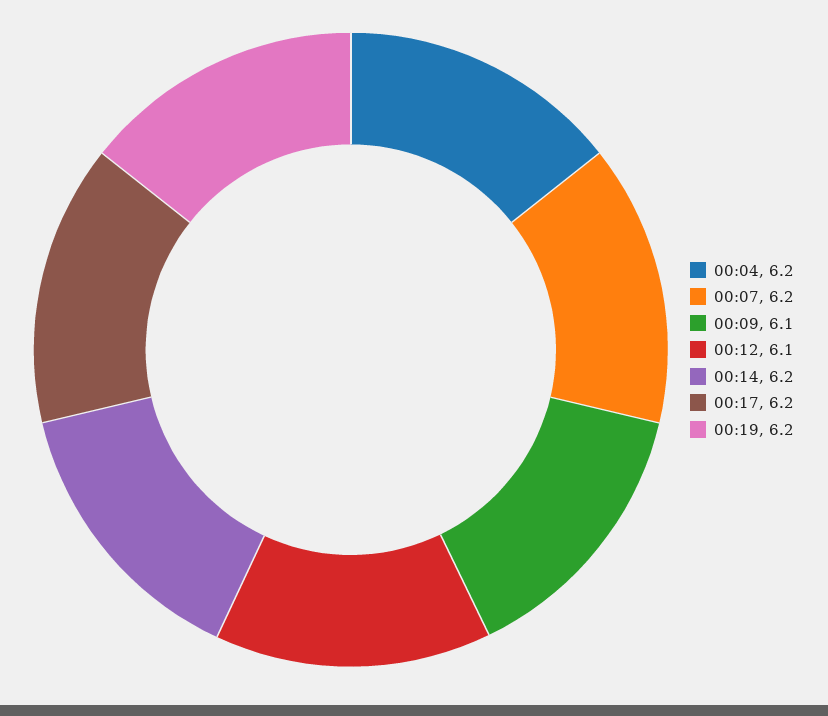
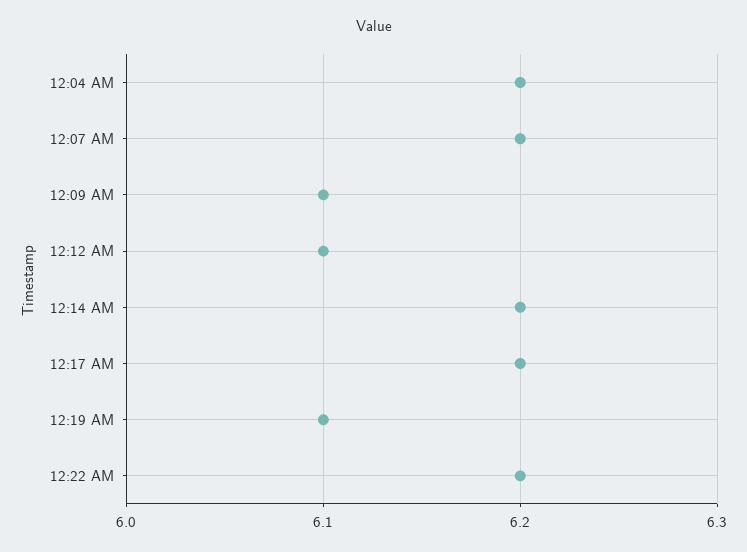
00:19: 6.2 -> 6.1
12:22 AM: none -> 6.2

